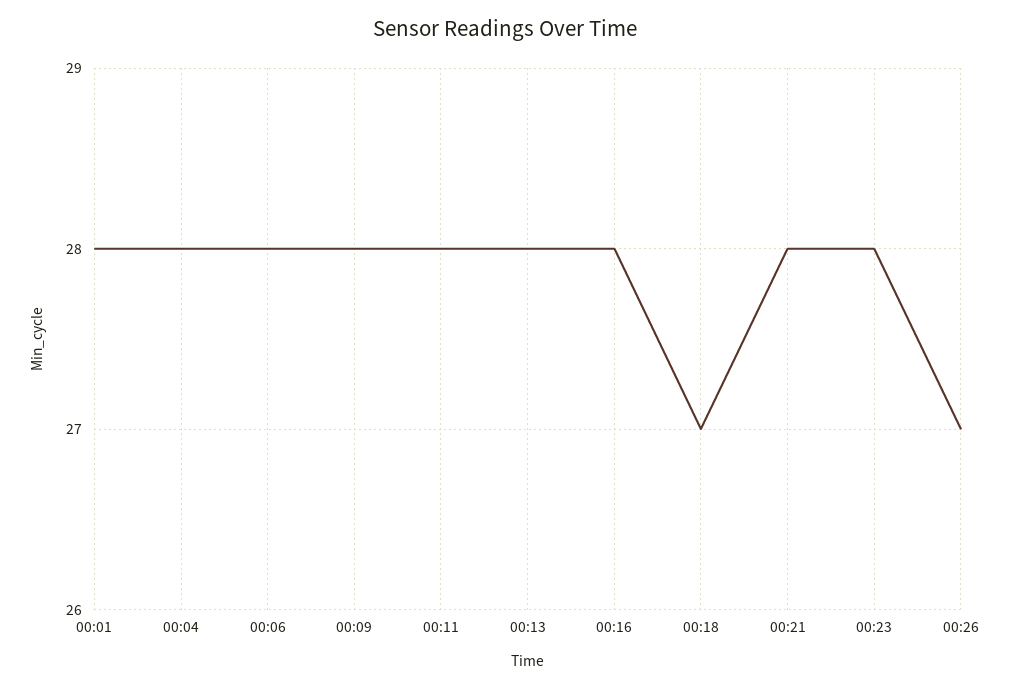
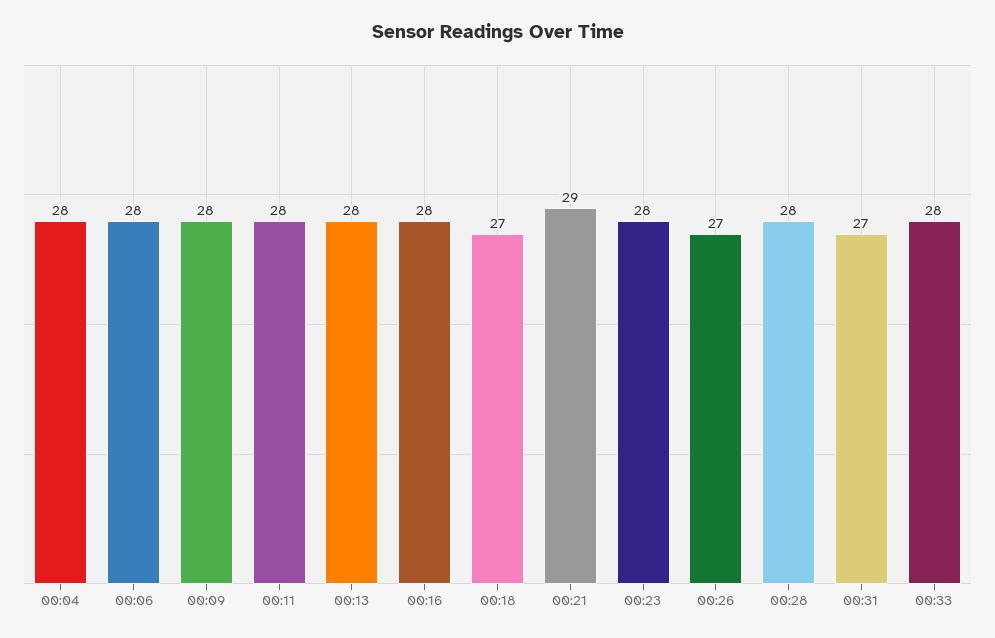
00:01: 28 -> none
00:21: 28 -> 29
00:28: none -> 28
00:31: none -> 27
00:33: none -> 28

